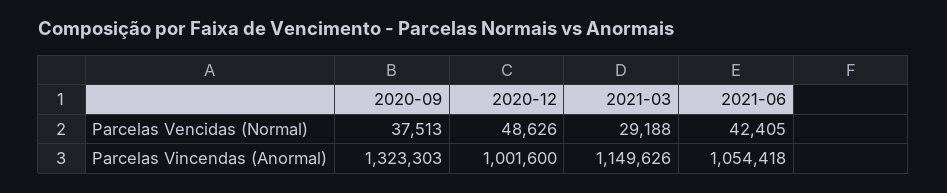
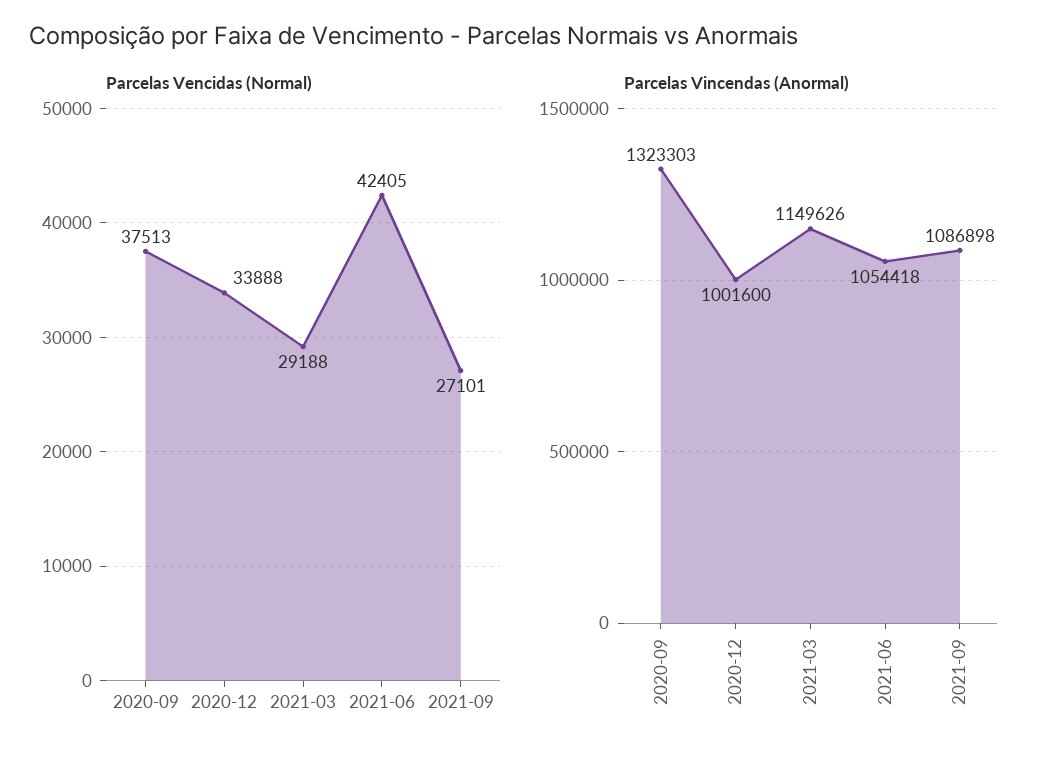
Parcelas Vencidas (Normal), 2020-12: 48626 -> 33888
Parcelas Vencidas (Normal), 2021-09: none -> 27101
Parcelas Vincendas (Anormal), 2021-09: none -> 1086898

